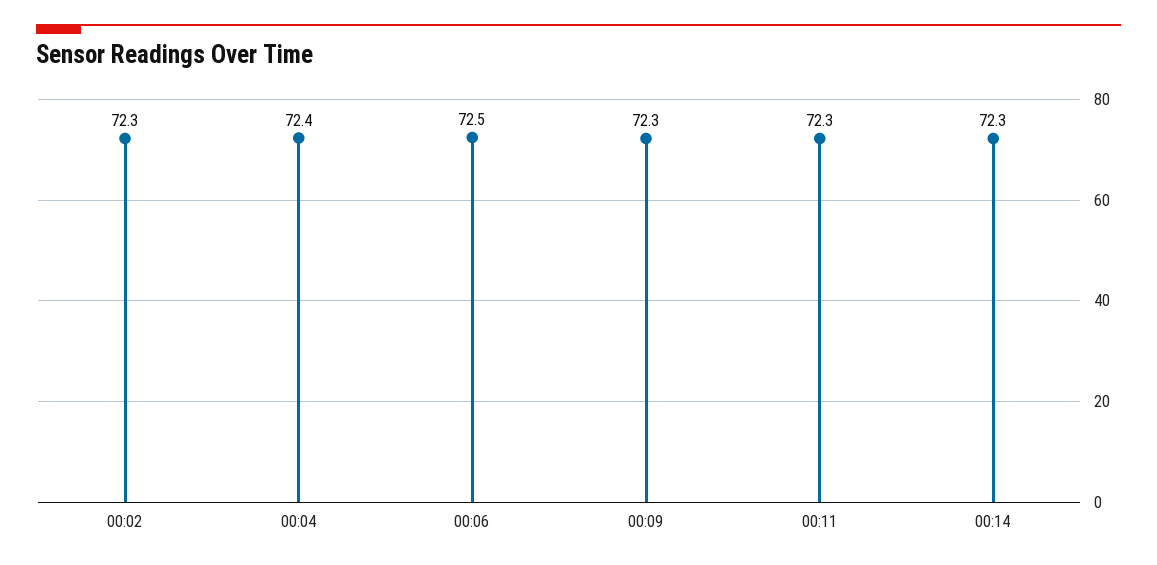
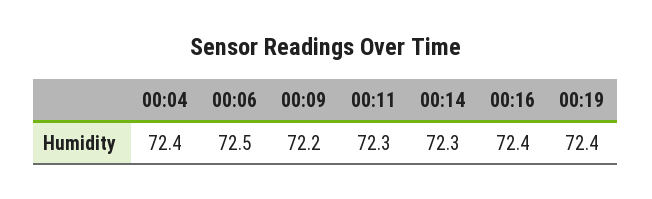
00:02: 72.3 -> none
00:09: 72.3 -> 72.2
00:16: none -> 72.4
00:19: none -> 72.4

